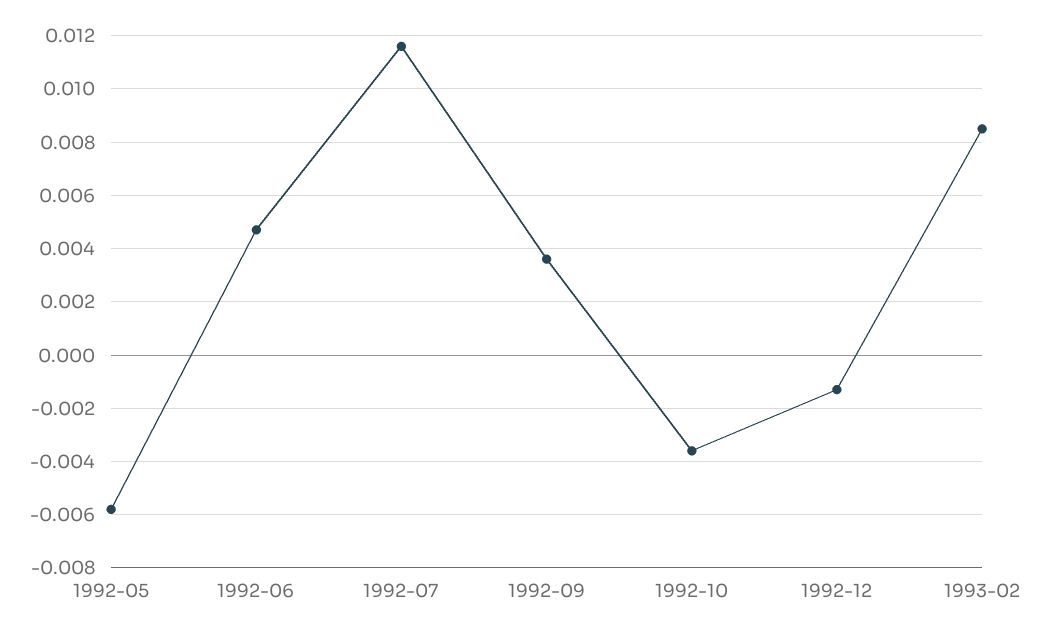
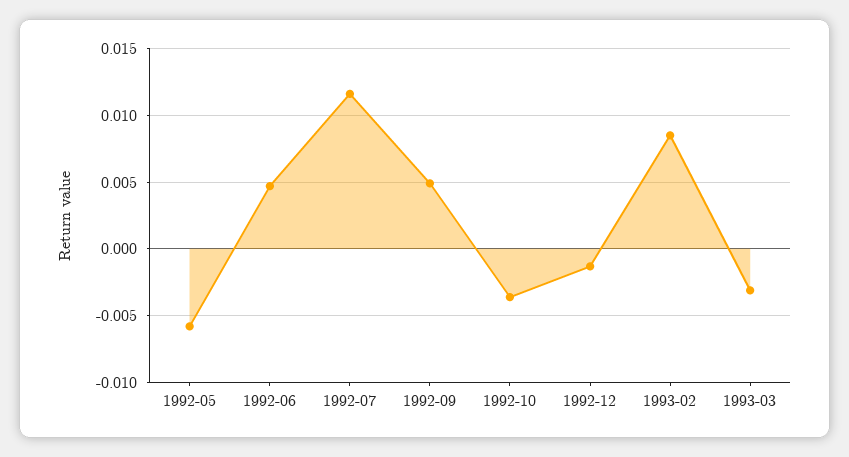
1992-09: 0.0035 -> 0.005
1993-03: none -> -0.003

